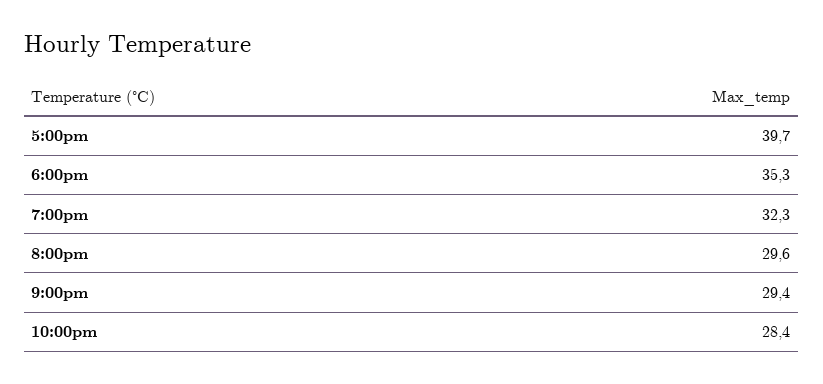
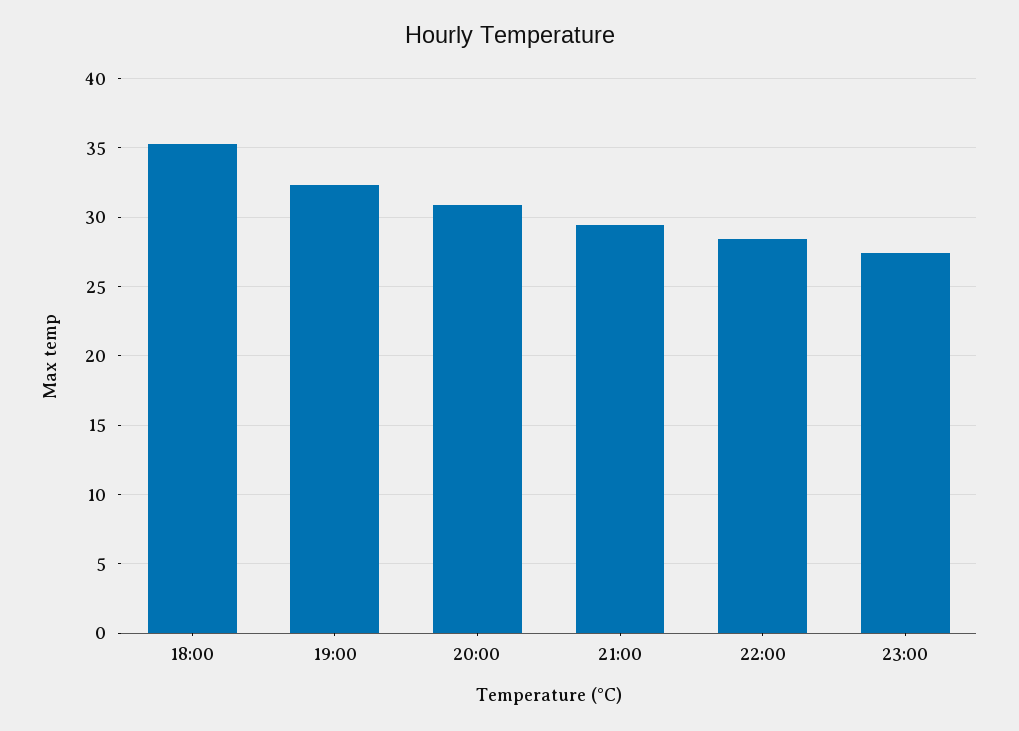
5:00pm: 39.7 -> none
8:00pm: 29.6 -> 31
23:00: none -> 27.5

